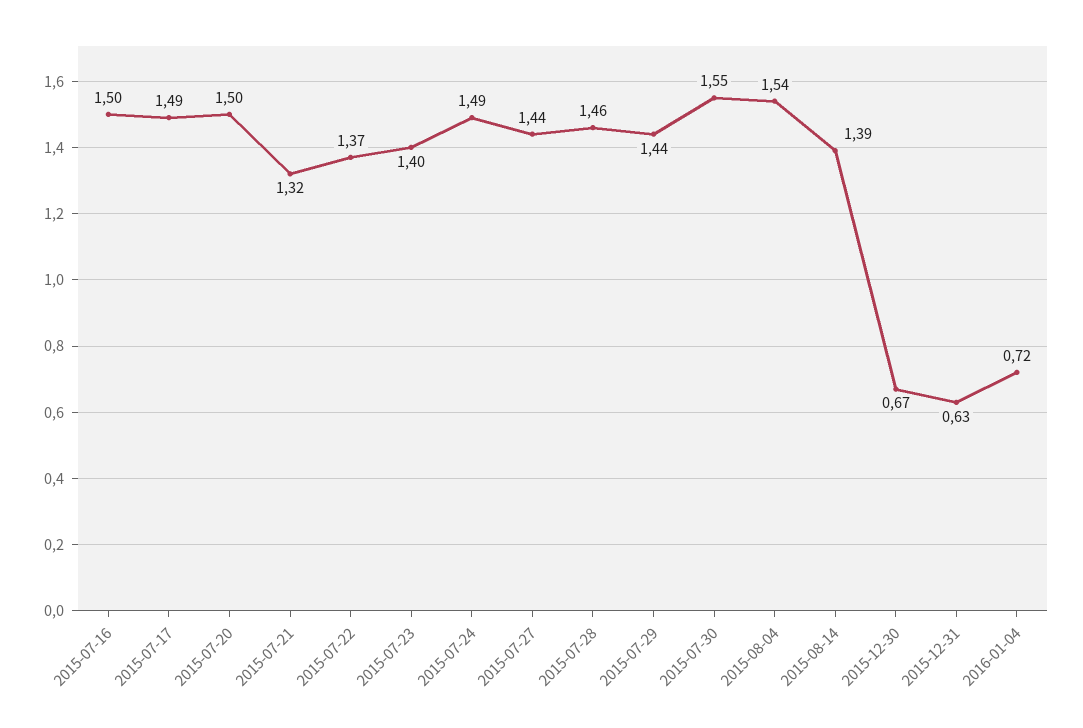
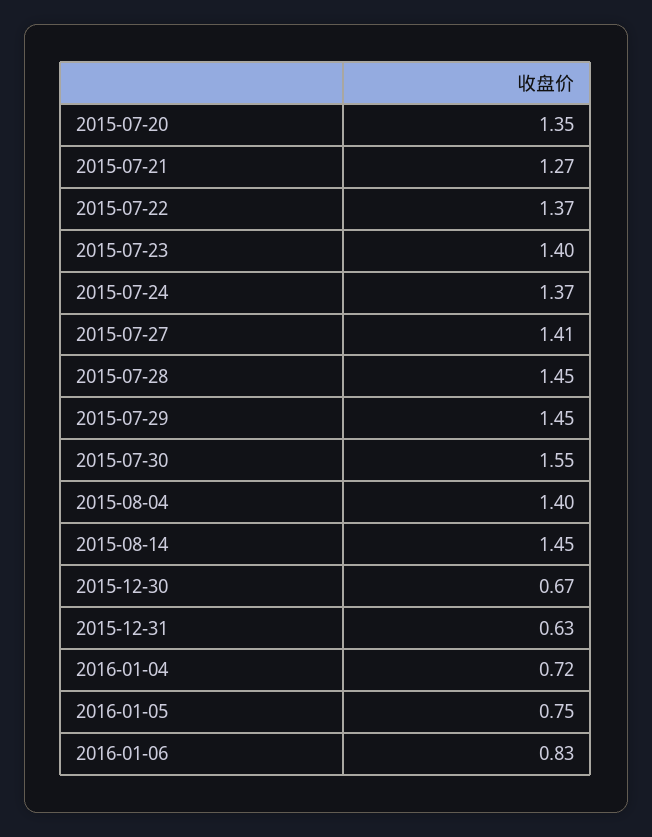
2015-07-16: 1.5 -> none
2015-07-17: 1.49 -> none
2015-07-20: 1.5 -> 1.35
2015-07-21: 1.32 -> 1.27
2015-07-24: 1.49 -> 1.37
2015-07-27: 1.44 -> 1.41
2015-07-28: 1.46 -> 1.45
2015-07-29: 1.44 -> 1.45
2015-08-04: 1.54 -> 1.4
2015-08-14: 1.39 -> 1.45
2016-01-05: none -> 0.75
2016-01-06: none -> 0.83

